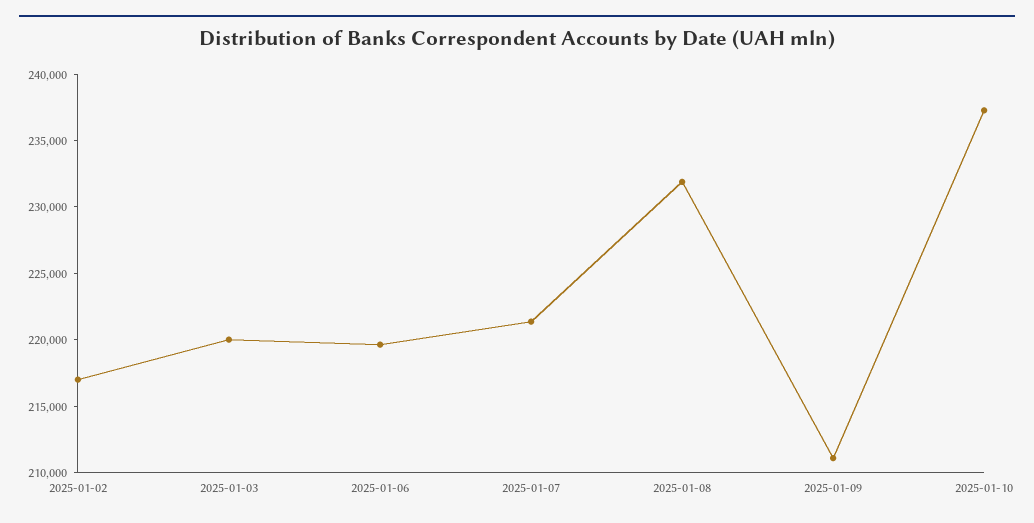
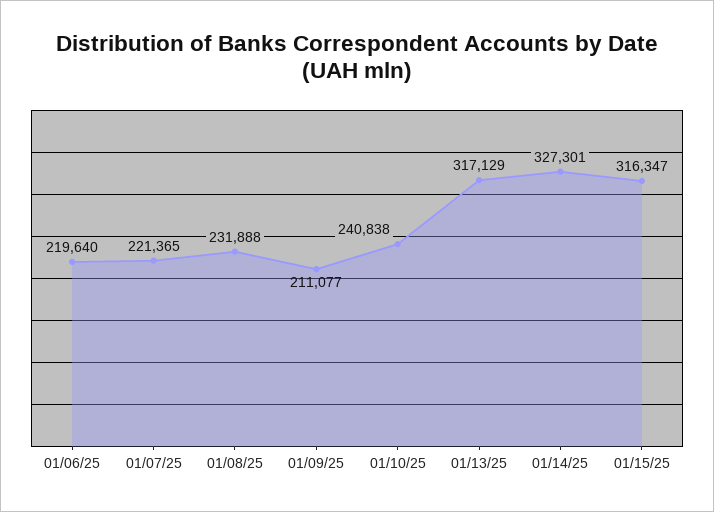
2025-01-02: 217000 -> none
2025-01-03: 220000 -> none
2025-01-10: 237000 -> 240838
01/13/25: none -> 317129
01/14/25: none -> 327301
01/15/25: none -> 316347

